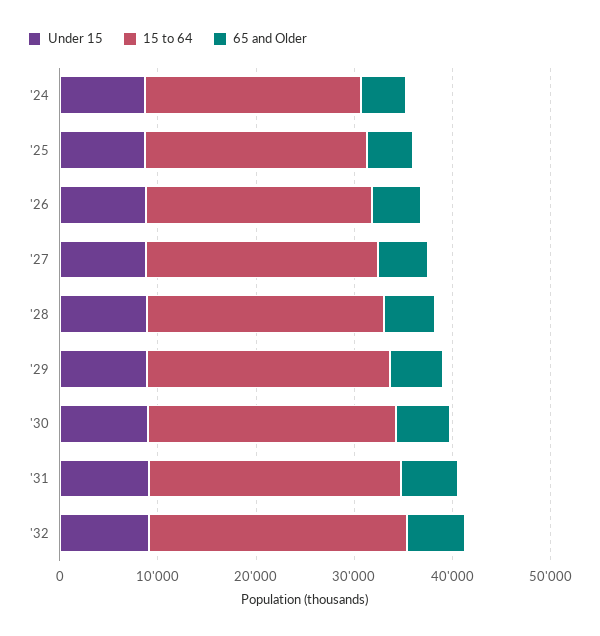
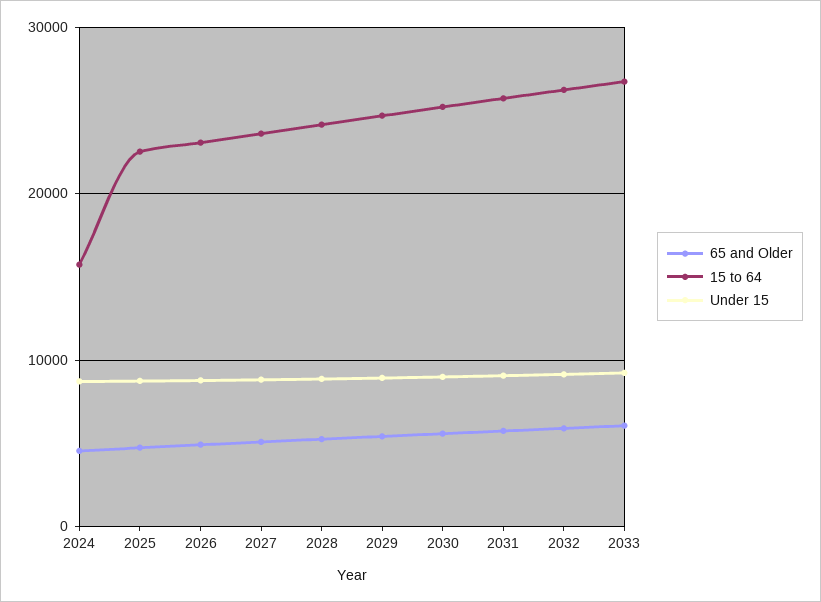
15 to 64, '24: 22000 -> 16000
65 and Older, 2033: none -> 6000
15 to 64, 2033: none -> 27000
Under 15, 2033: none -> 9000

